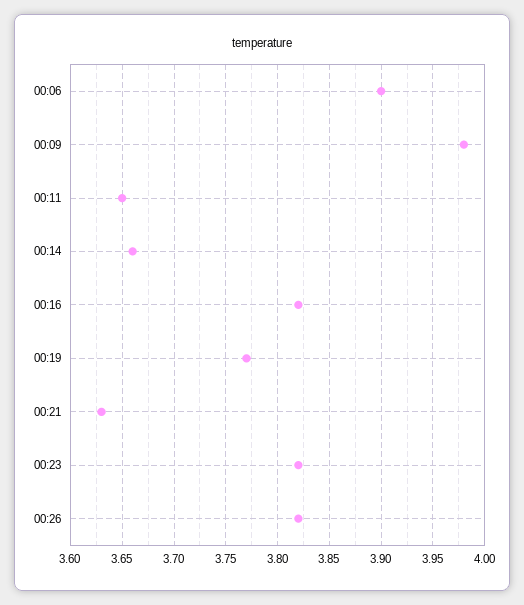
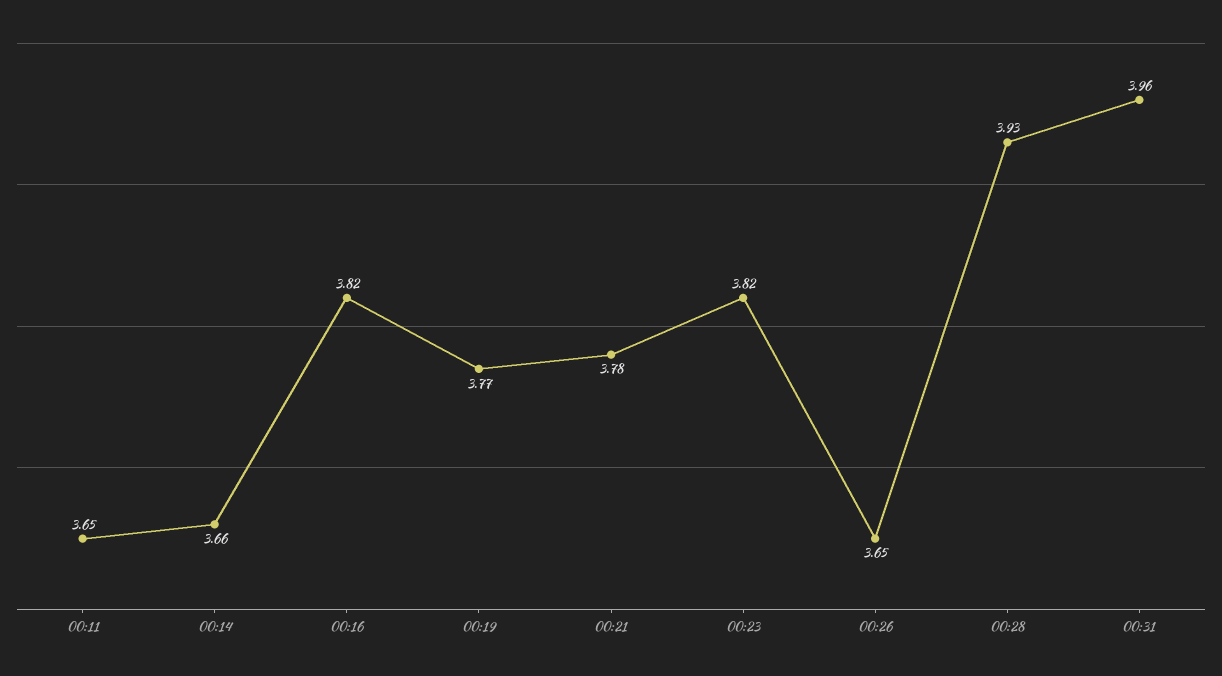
00:06: 3.9 -> none
00:09: 3.98 -> none
00:21: 3.63 -> 3.78
00:26: 3.82 -> 3.65
00:28: none -> 3.93
00:31: none -> 3.96

